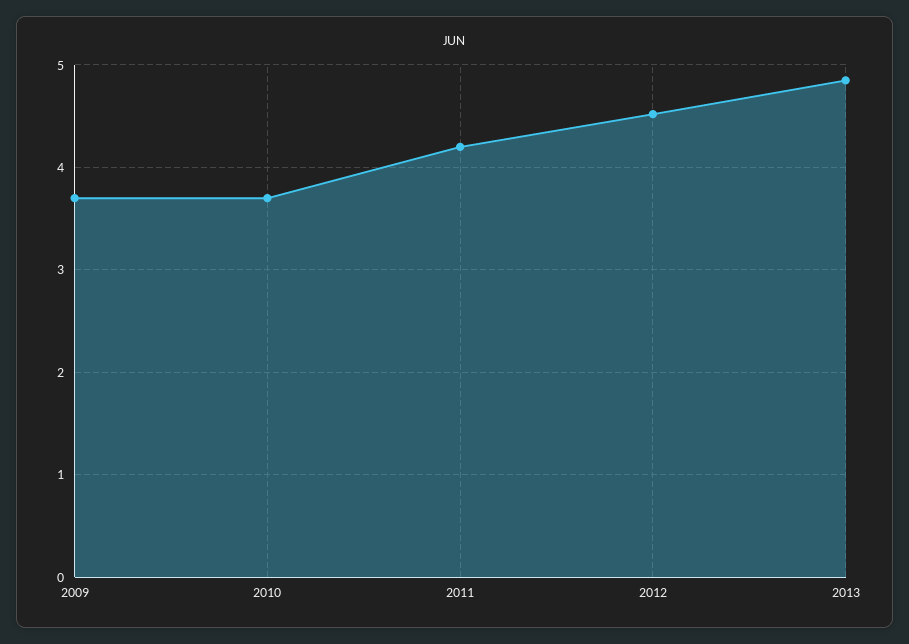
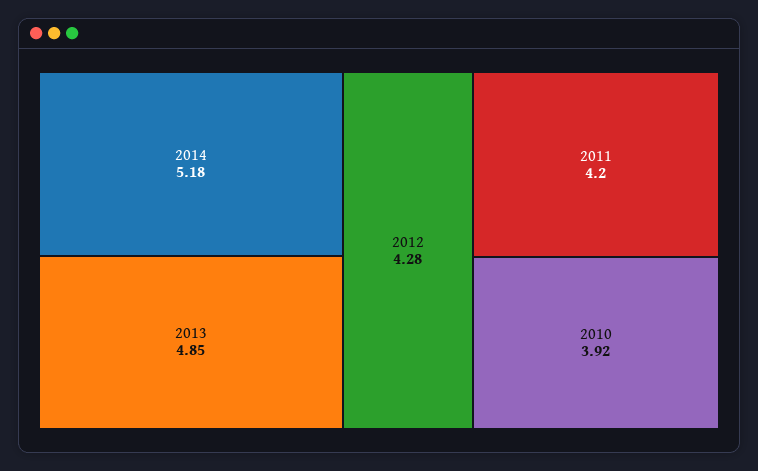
2009: 3.7 -> none
2010: 3.7 -> 3.92
2012: 4.5 -> 4.28
2014: none -> 5.18

